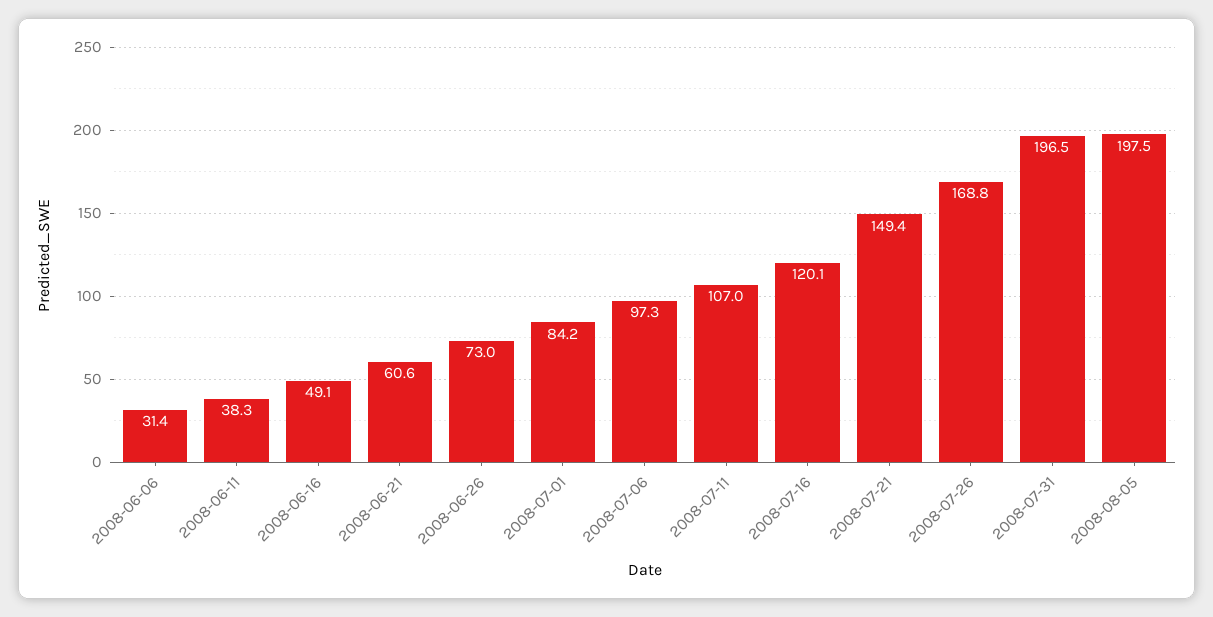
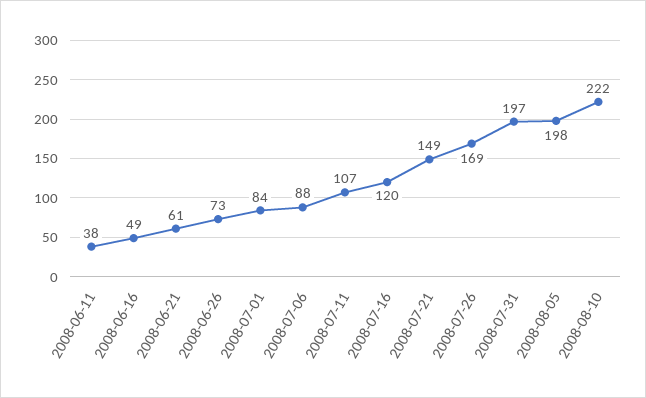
2008-06-06: 31.4 -> none
2008-07-06: 97.3 -> 88
2008-08-10: none -> 222

